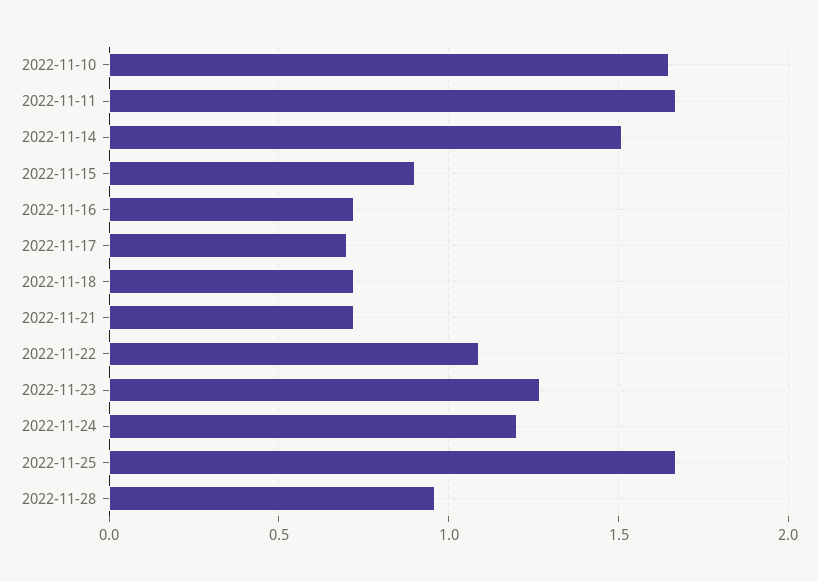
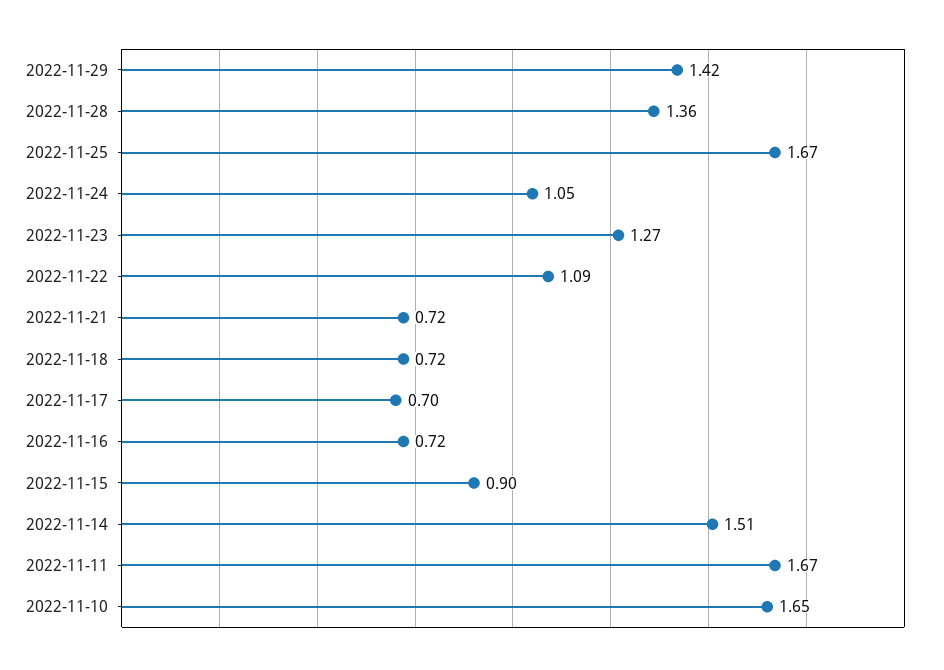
2022-11-24: 1.2 -> 1.05
2022-11-28: 0.95 -> 1.36
2022-11-29: none -> 1.42

